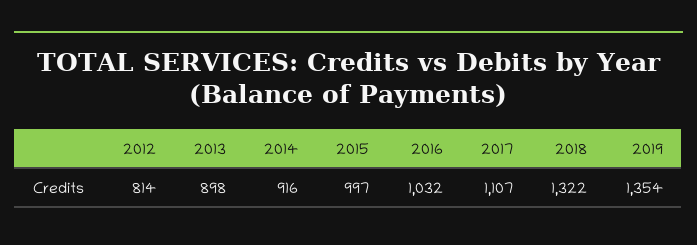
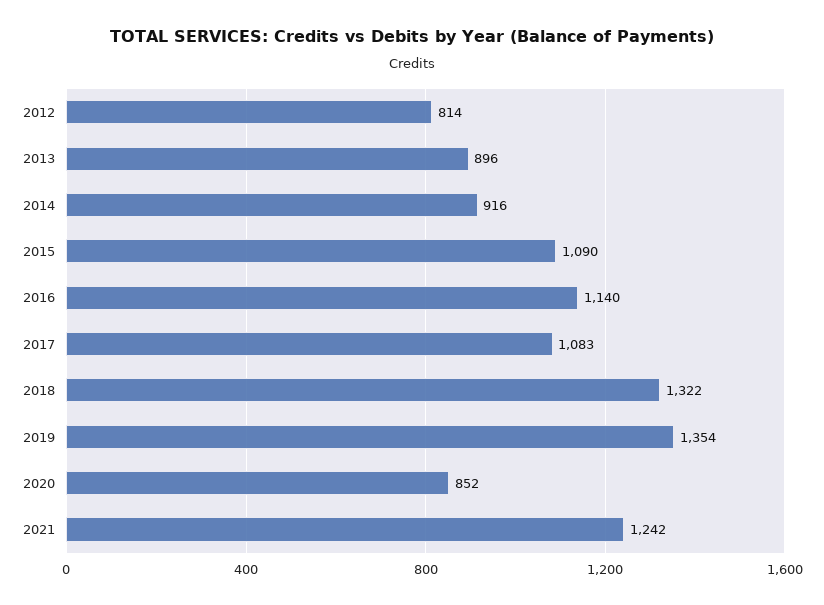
2013: 898 -> 896
2015: 997 -> 1090
2016: 1032 -> 1140
2017: 1107 -> 1083
2020: none -> 852
2021: none -> 1242

